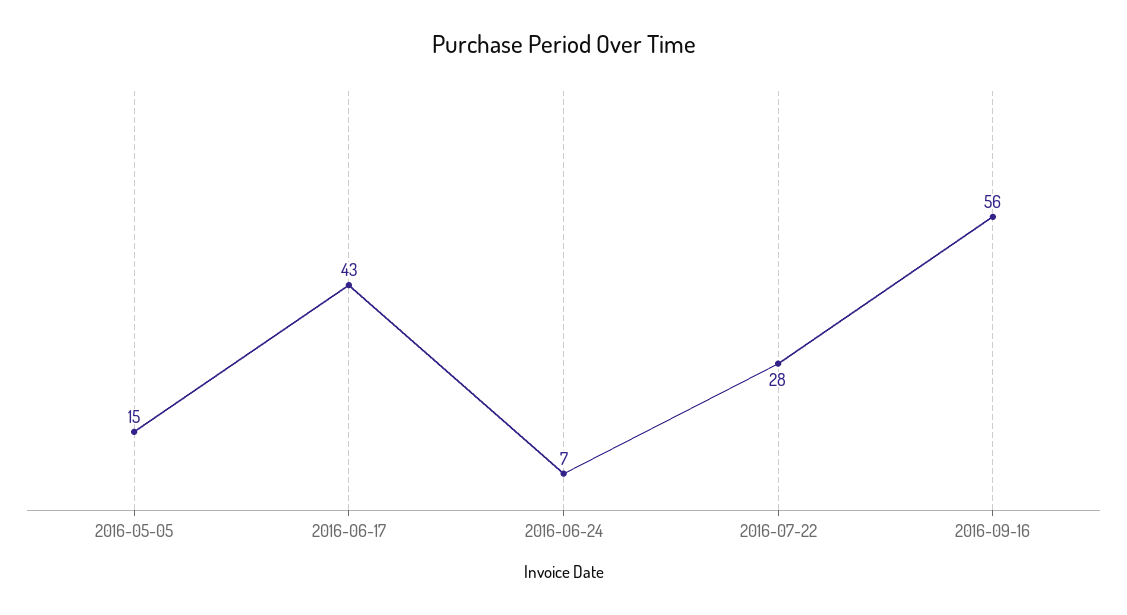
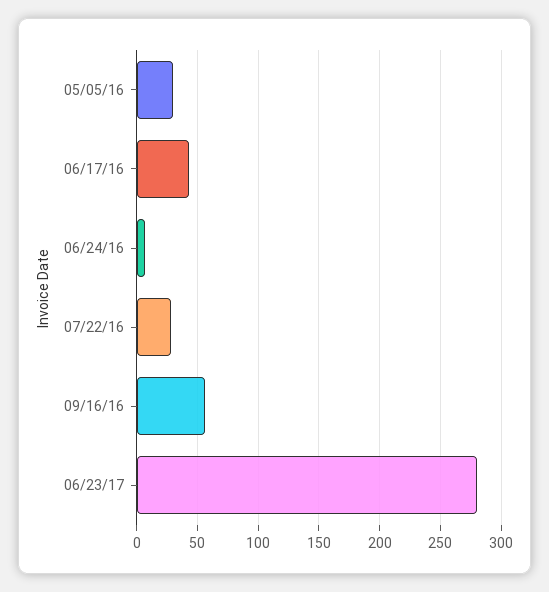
2016-05-05: 15 -> 30
06/23/17: none -> 280

